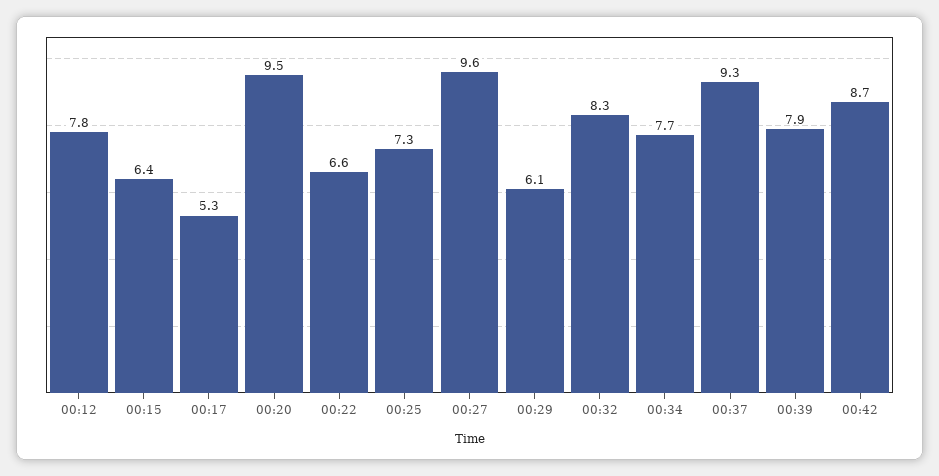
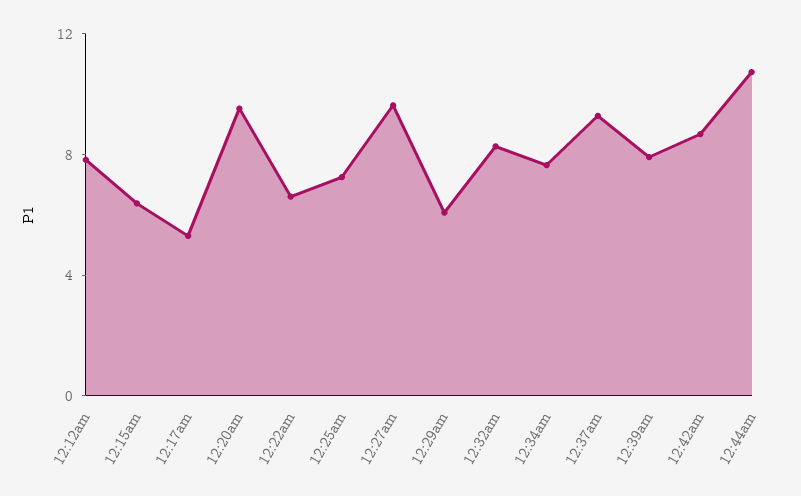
12:44am: none -> 11

